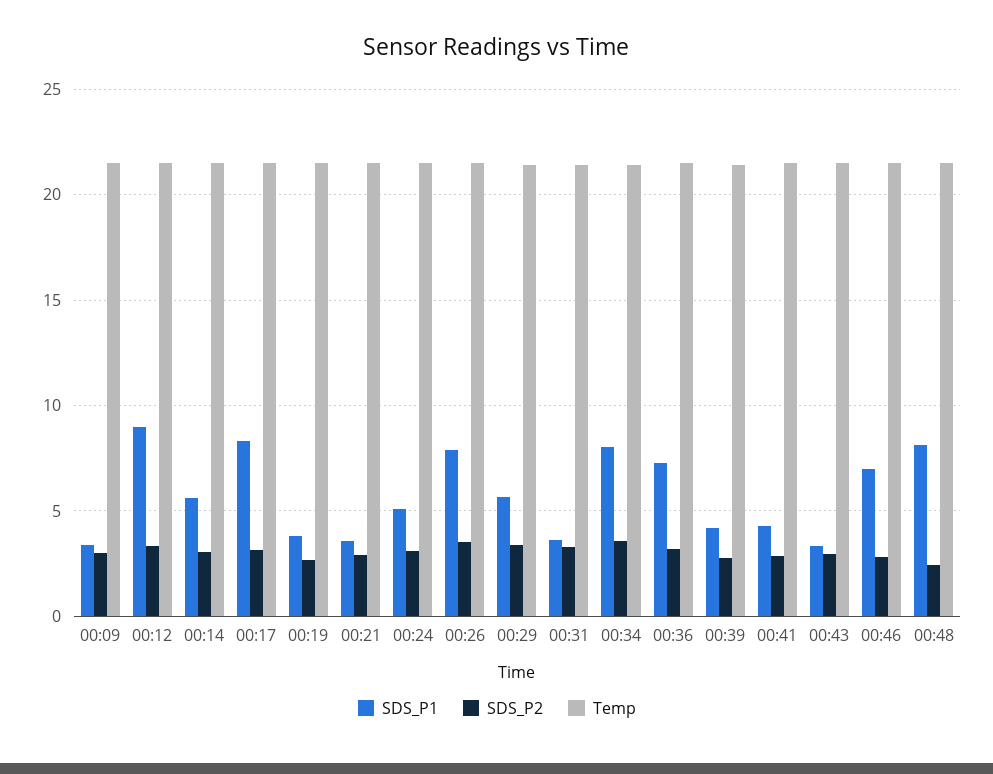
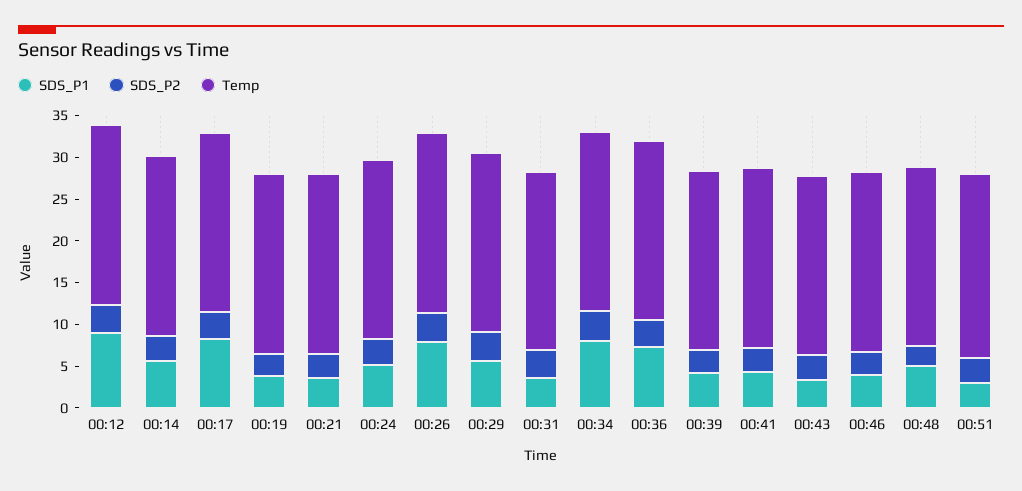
SDS_P1, 00:09: 3.5 -> none
SDS_P2, 00:09: 3 -> none
Temp, 00:09: 21.5 -> none
SDS_P1, 00:46: 7 -> 4
SDS_P1, 00:48: 8 -> 5
SDS_P1, 00:51: none -> 3
SDS_P2, 00:51: none -> 3
Temp, 00:51: none -> 22

